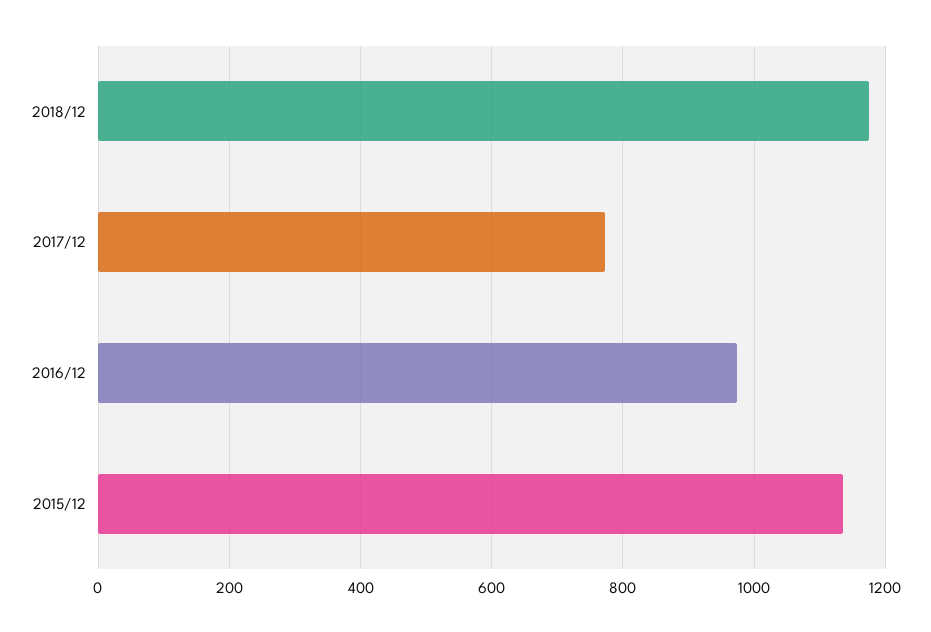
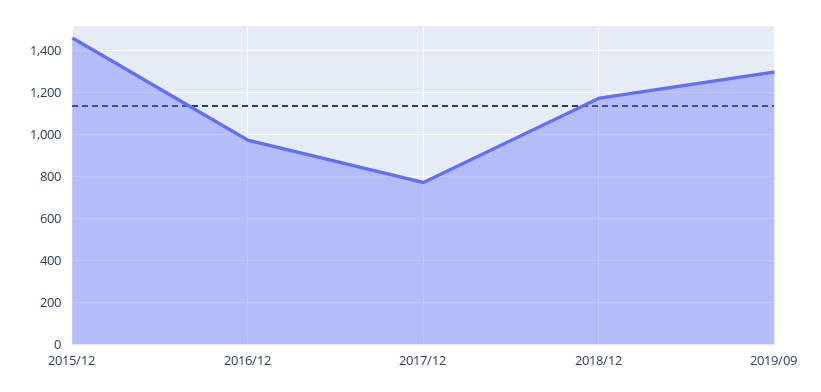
2015/12: 1140 -> 1450
2019/09: none -> 1300

